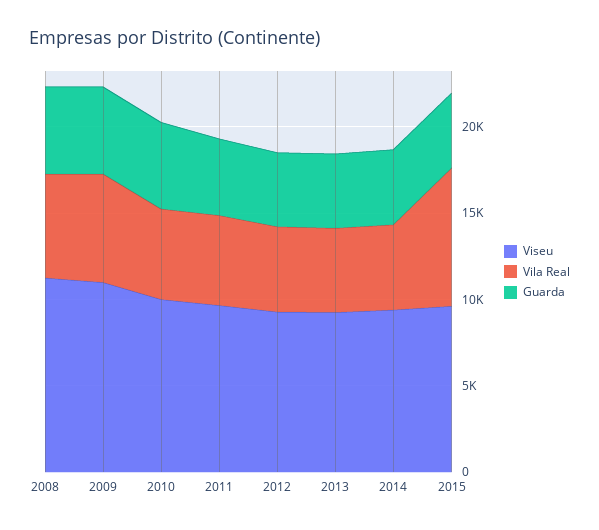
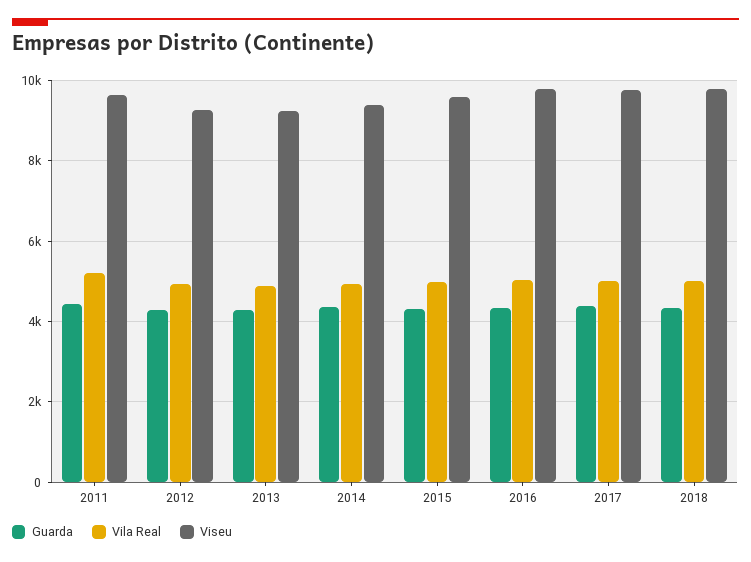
Viseu, 2008: 11000 -> none
Vila Real, 2008: 6000 -> none
Guarda, 2008: 5000 -> none
Viseu, 2009: 11000 -> none
Vila Real, 2009: 6000 -> none
Guarda, 2009: 5000 -> none
Viseu, 2010: 10000 -> none
Vila Real, 2010: 5000 -> none
Guarda, 2010: 5000 -> none
Vila Real, 2015: 8000 -> 5000
Guarda, 2016: none -> 4400
Vila Real, 2016: none -> 5000
Viseu, 2016: none -> 9800
Guarda, 2017: none -> 4400
Vila Real, 2017: none -> 5000
Viseu, 2017: none -> 9800
Guarda, 2018: none -> 4400
Vila Real, 2018: none -> 5000
Viseu, 2018: none -> 9800

